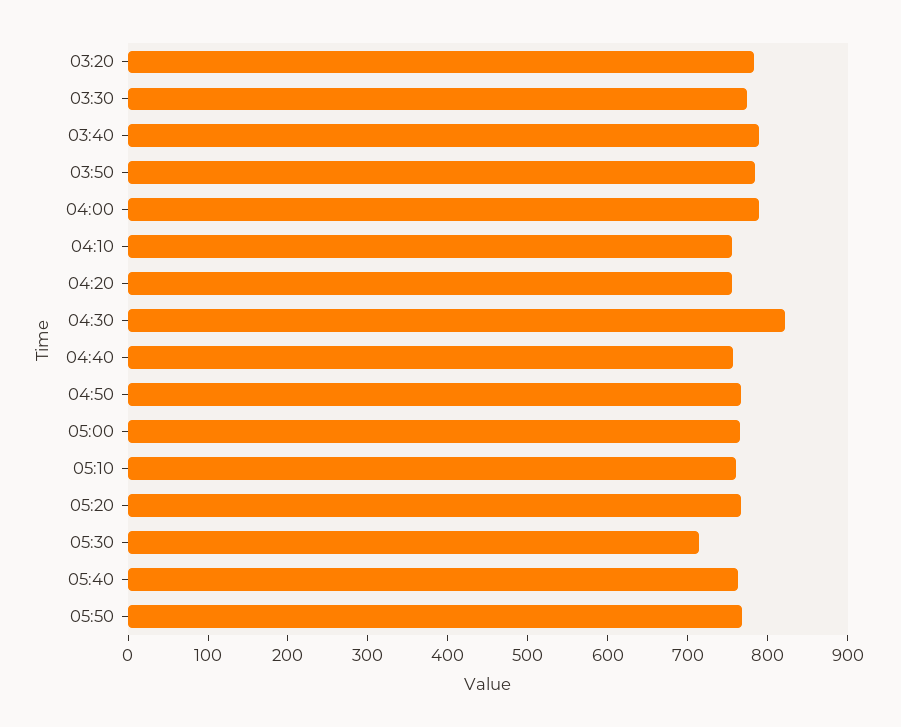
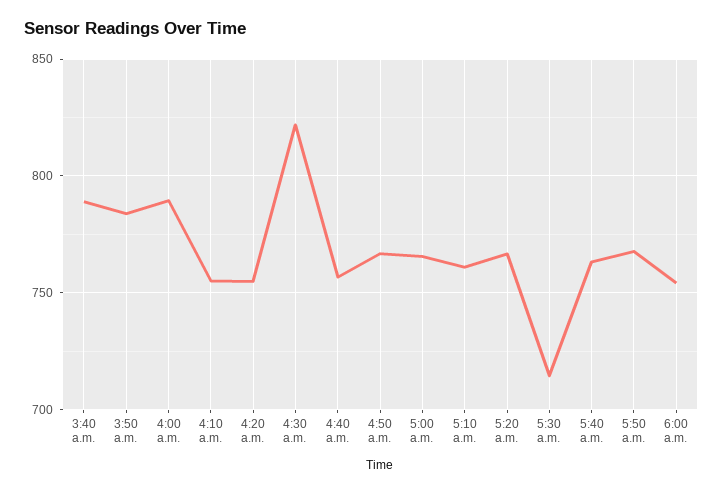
03:20: 780 -> none
03:30: 780 -> none
6:00 a.m.: none -> 755

